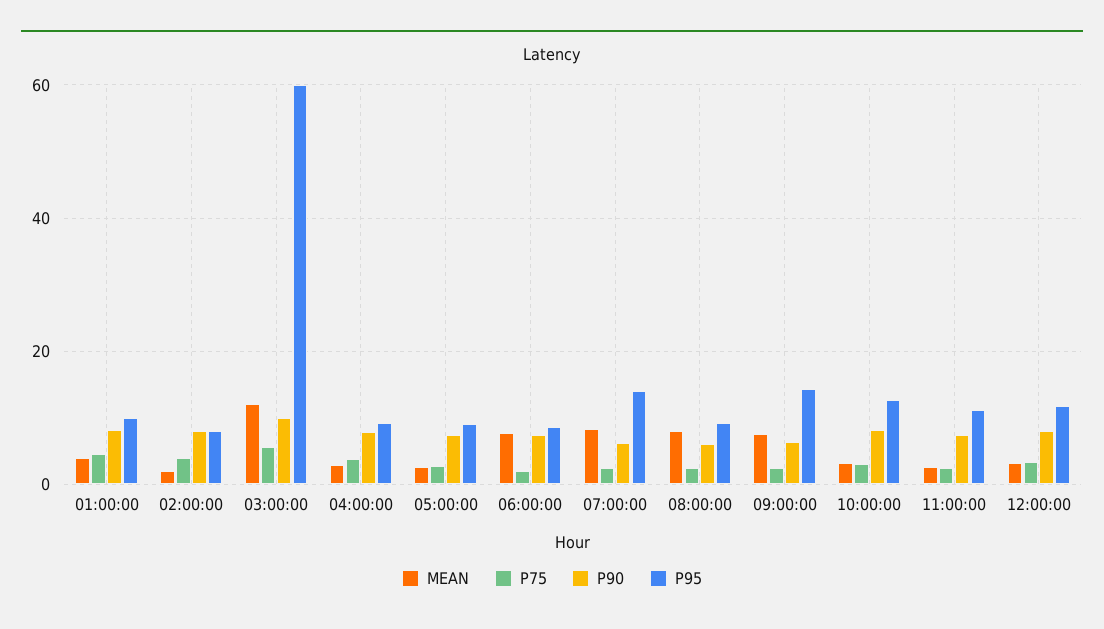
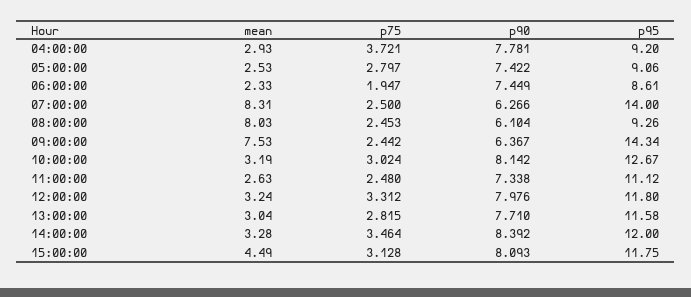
MEAN, 01:00:00: 4 -> none
P75, 01:00:00: 4 -> none
P90, 01:00:00: 8 -> none
P95, 01:00:00: 10 -> none
MEAN, 02:00:00: 2 -> none
P75, 02:00:00: 4 -> none
P90, 02:00:00: 8 -> none
P95, 02:00:00: 8 -> none
MEAN, 03:00:00: 12 -> none
P75, 03:00:00: 6 -> none
P90, 03:00:00: 10 -> none
P95, 03:00:00: 60 -> none
MEAN, 06:00:00: 8 -> 2.33
MEAN, 13:00:00: none -> 3.04
P75, 13:00:00: none -> 2.815
P90, 13:00:00: none -> 7.71
P95, 13:00:00: none -> 11.58
MEAN, 14:00:00: none -> 3.28
P75, 14:00:00: none -> 3.464
P90, 14:00:00: none -> 8.392
P95, 14:00:00: none -> 12
MEAN, 15:00:00: none -> 4.49
P75, 15:00:00: none -> 3.128
P90, 15:00:00: none -> 8.093
P95, 15:00:00: none -> 11.75

